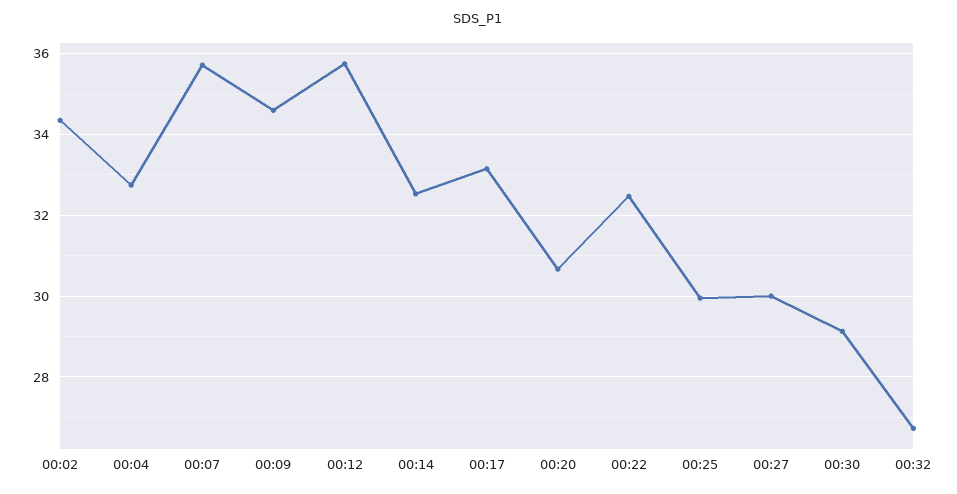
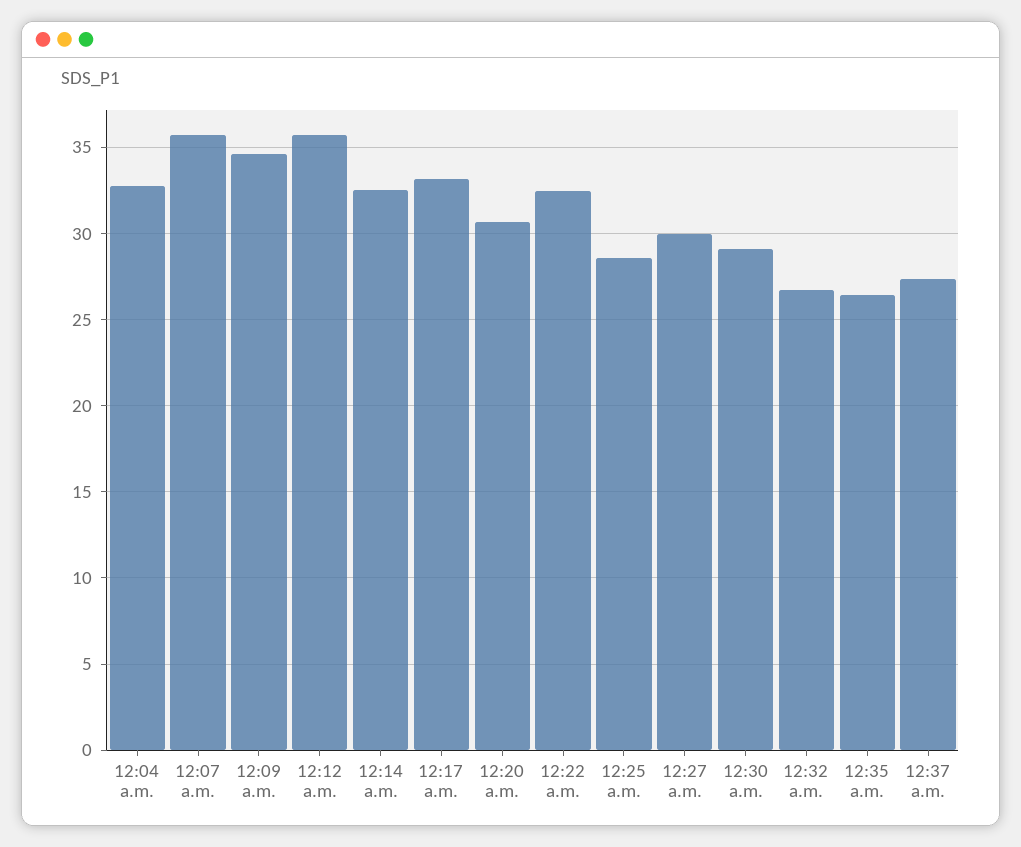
00:02: 34.4 -> none
00:25: 30 -> 28.5
12:35 a.m.: none -> 26.5
12:37 a.m.: none -> 27.5

